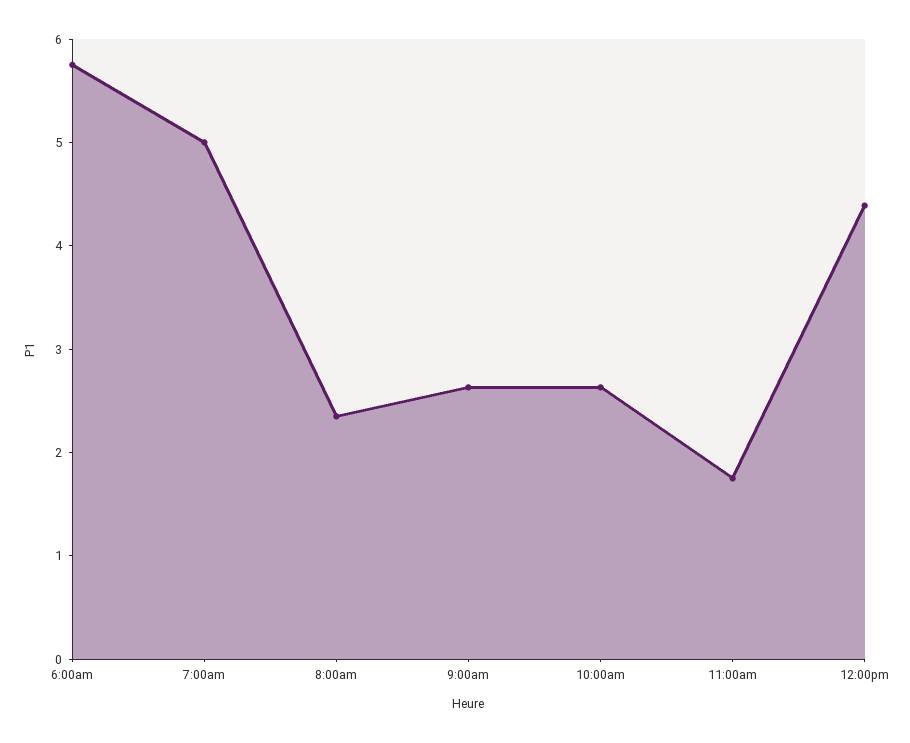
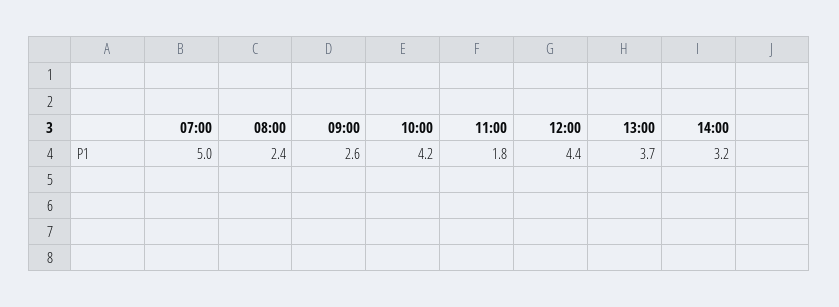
6:00am: 5.8 -> none
10:00am: 2.6 -> 4.2
13:00: none -> 3.7
14:00: none -> 3.2

